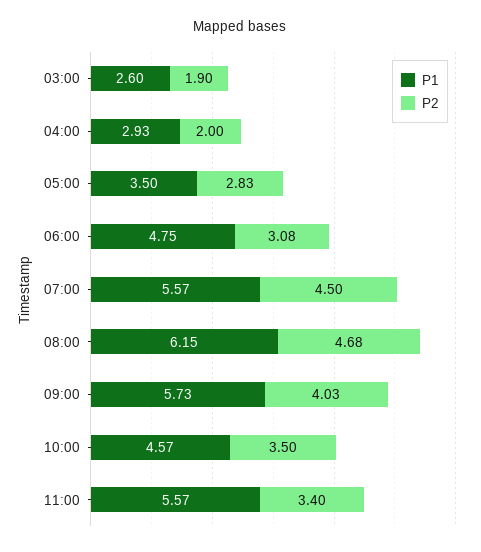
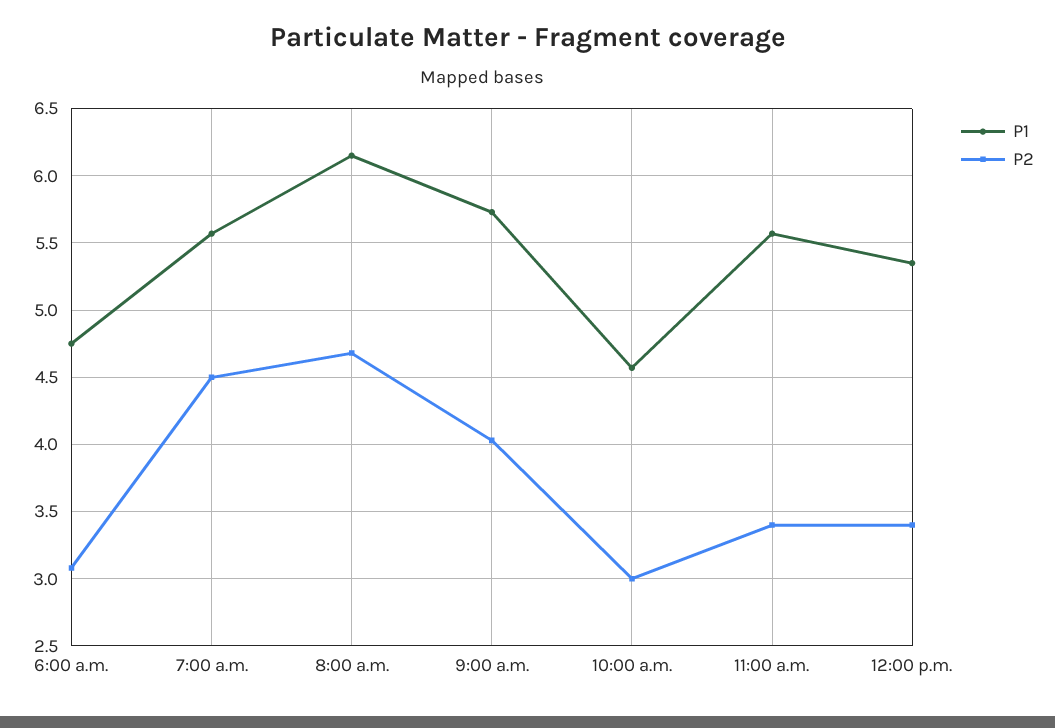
P1, 03:00: 2.6 -> none
P2, 03:00: 1.9 -> none
P1, 04:00: 2.93 -> none
P2, 04:00: 2 -> none
P1, 05:00: 3.5 -> none
P2, 05:00: 2.83 -> none
P2, 10:00: 3.5 -> 3
P1, 12:00 p.m.: none -> 5.35
P2, 12:00 p.m.: none -> 3.4

